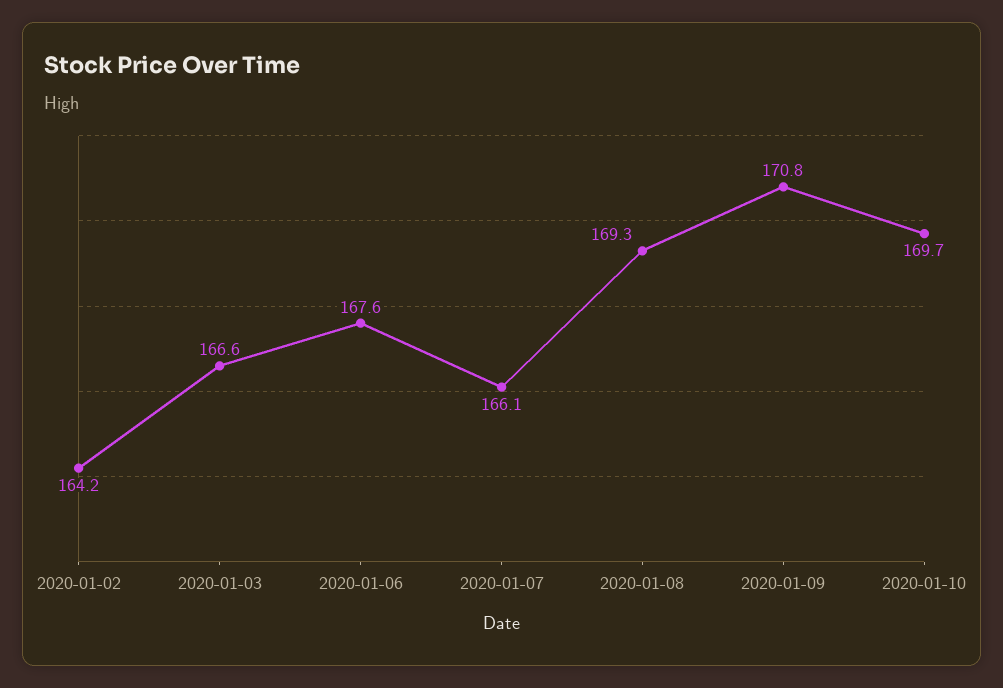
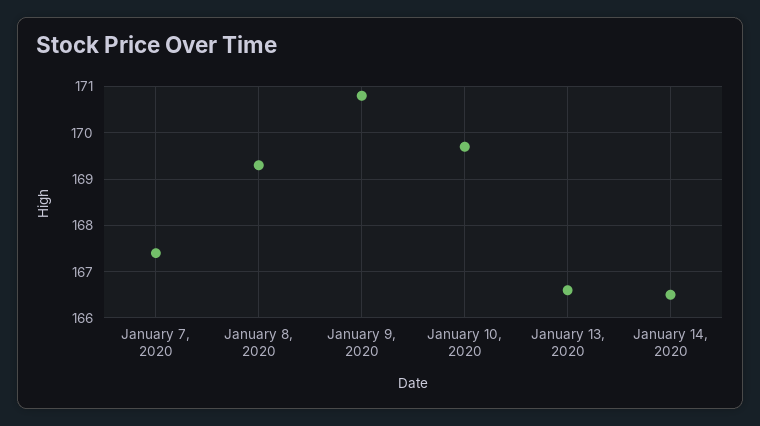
2020-01-02: 164.2 -> none
2020-01-03: 166.6 -> none
2020-01-06: 167.6 -> none
2020-01-07: 166.1 -> 167.5
January 13, 2020: none -> 166.5
January 14, 2020: none -> 166.5

